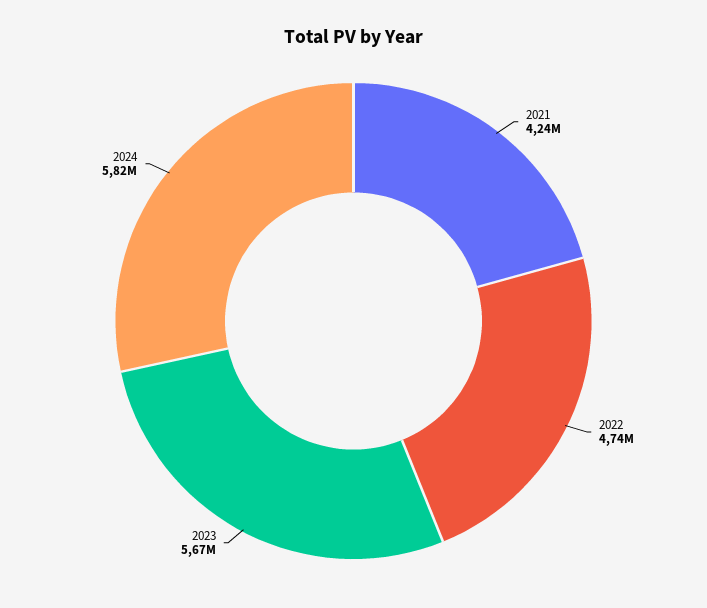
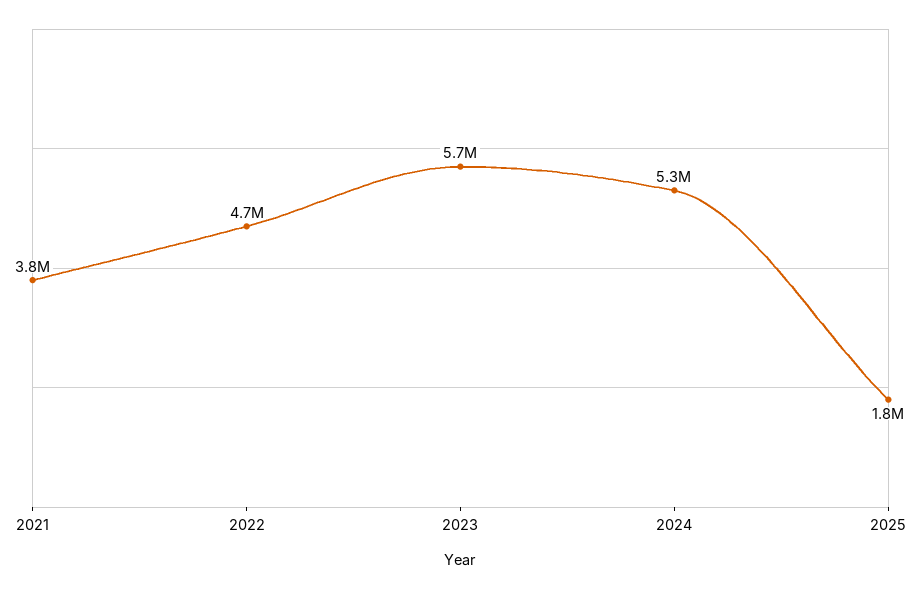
2021: 4240000 -> 3800000
2024: 5820000 -> 5300000
2025: none -> 1800000

